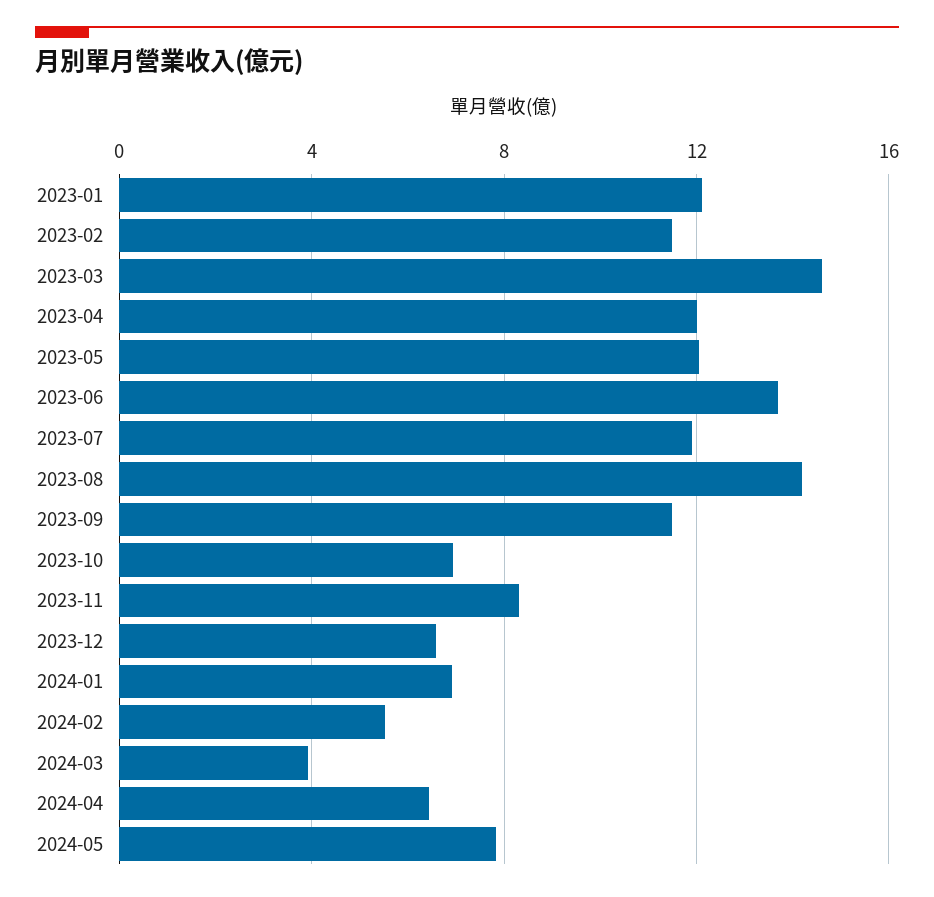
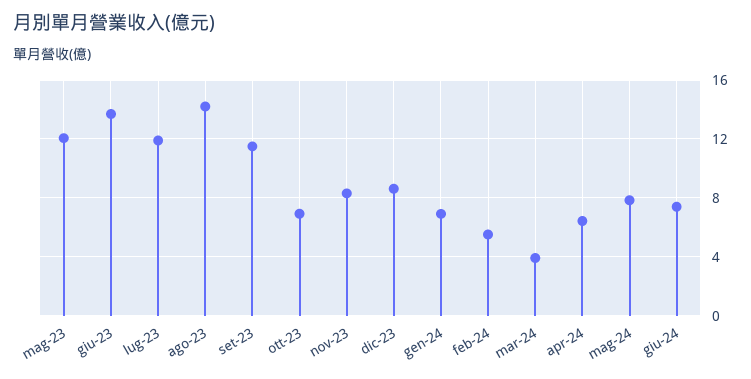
2023-01: 12 -> none
2023-02: 11.5 -> none
2023-03: 14.5 -> none
2023-04: 12 -> none
2023-12: 6.5 -> 8.5
giu-24: none -> 7.5

